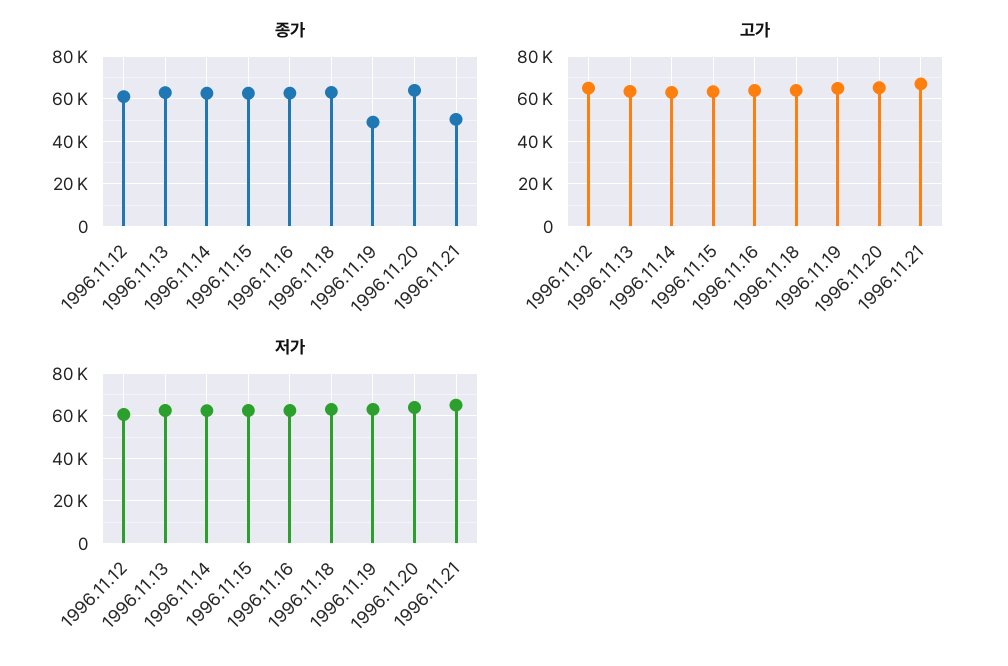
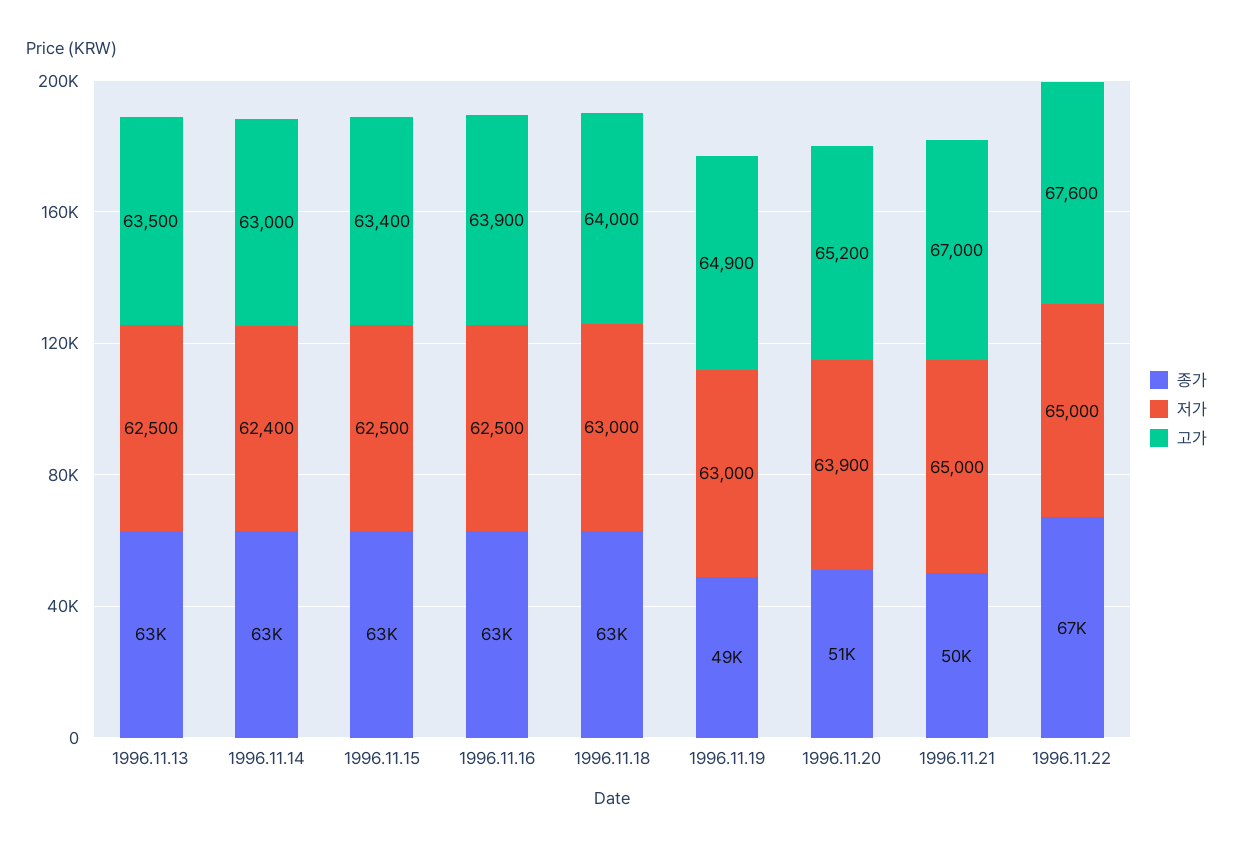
종가, 1996.11.12: 60000 -> none
종가, 1996.11.20: 65000 -> 51000
고가, 1996.11.12: 65000 -> none
저가, 1996.11.12: 60000 -> none
종가, 1996.11.22: none -> 67000
저가, 1996.11.22: none -> 65000
고가, 1996.11.22: none -> 67600

